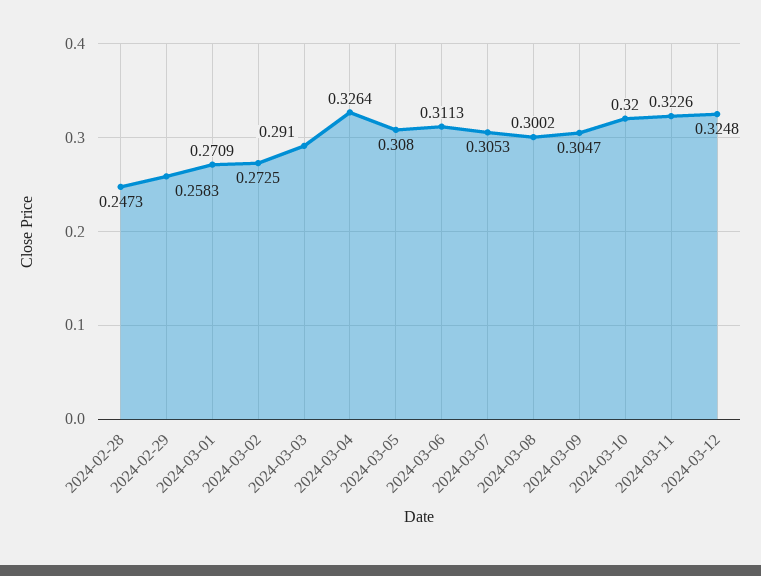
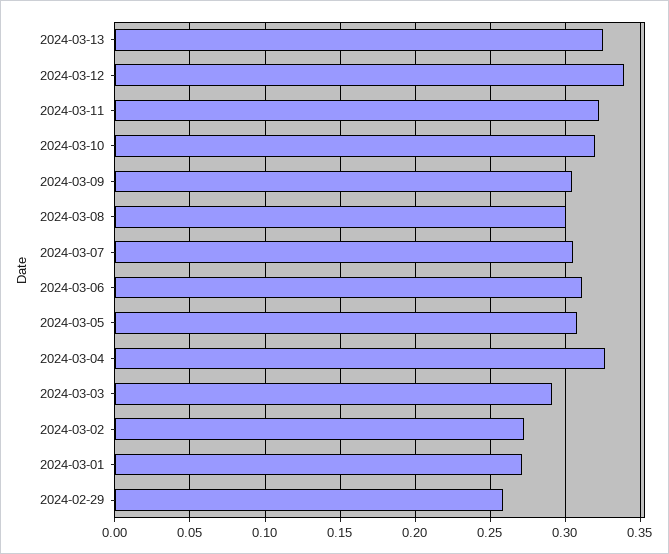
2024-02-28: 0.2473 -> none
2024-03-12: 0.3248 -> 0.34
2024-03-13: none -> 0.325

